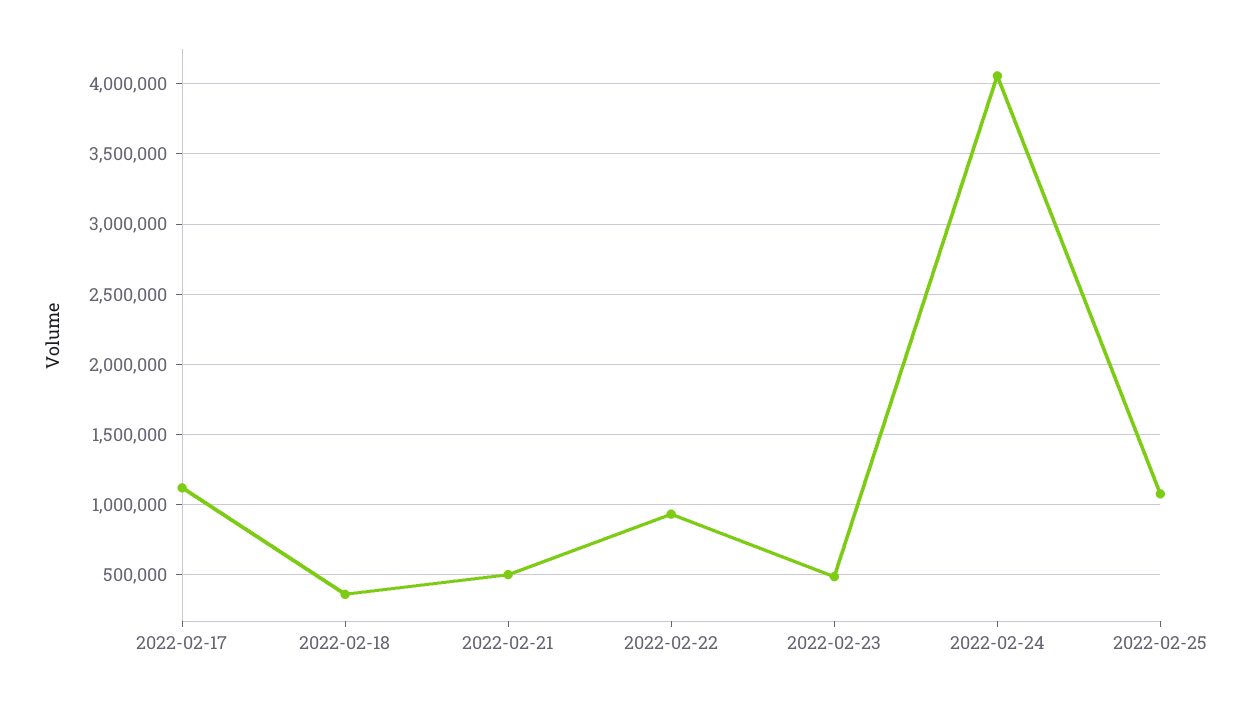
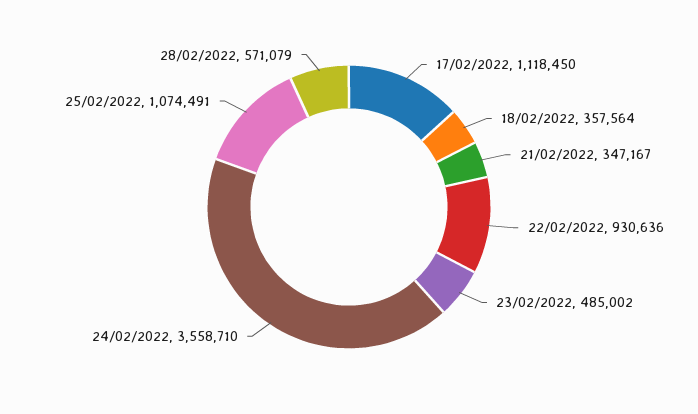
2022-02-21: 500000 -> 347167
2022-02-24: 4050000 -> 3558710
28/02/2022: none -> 571079

